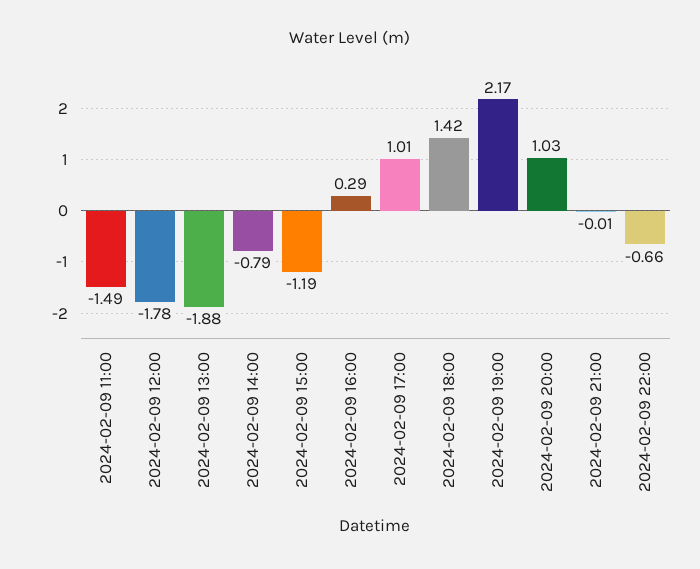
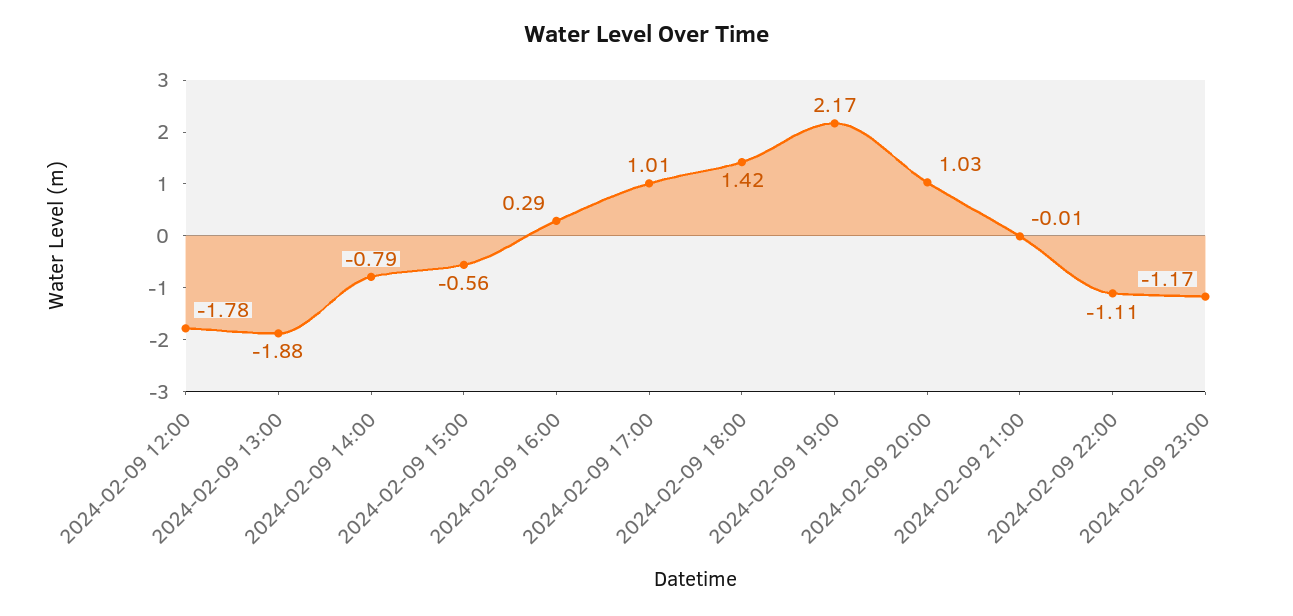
2024-02-09 11:00: -1.49 -> none
2024-02-09 15:00: -1.19 -> -0.56
2024-02-09 22:00: -0.66 -> -1.11
2024-02-09 23:00: none -> -1.17

